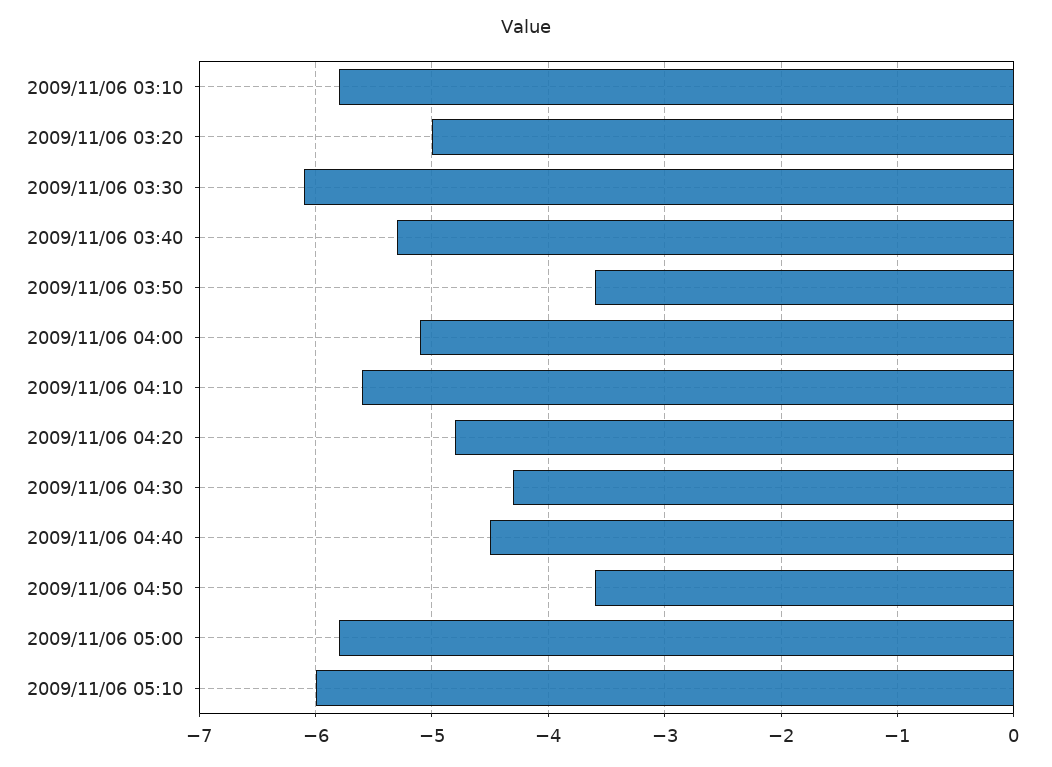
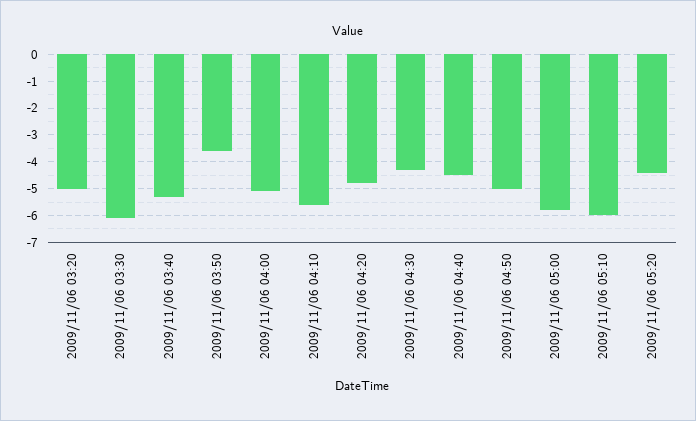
2009/11/06 03:10: -5.8 -> none
2009/11/06 04:50: -3.6 -> -5
2009/11/06 05:20: none -> -4.5

